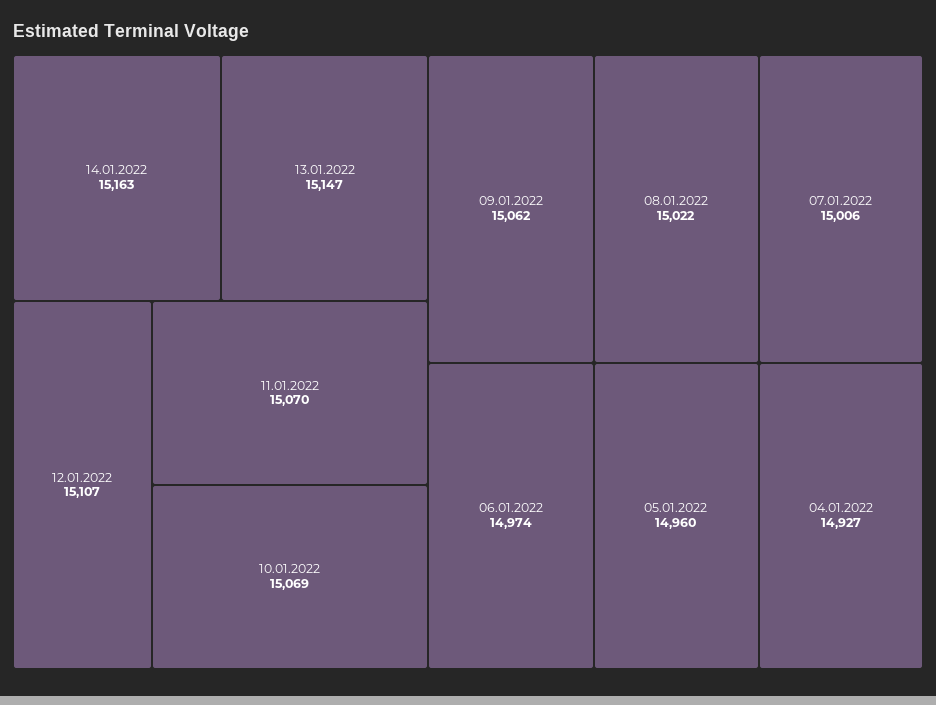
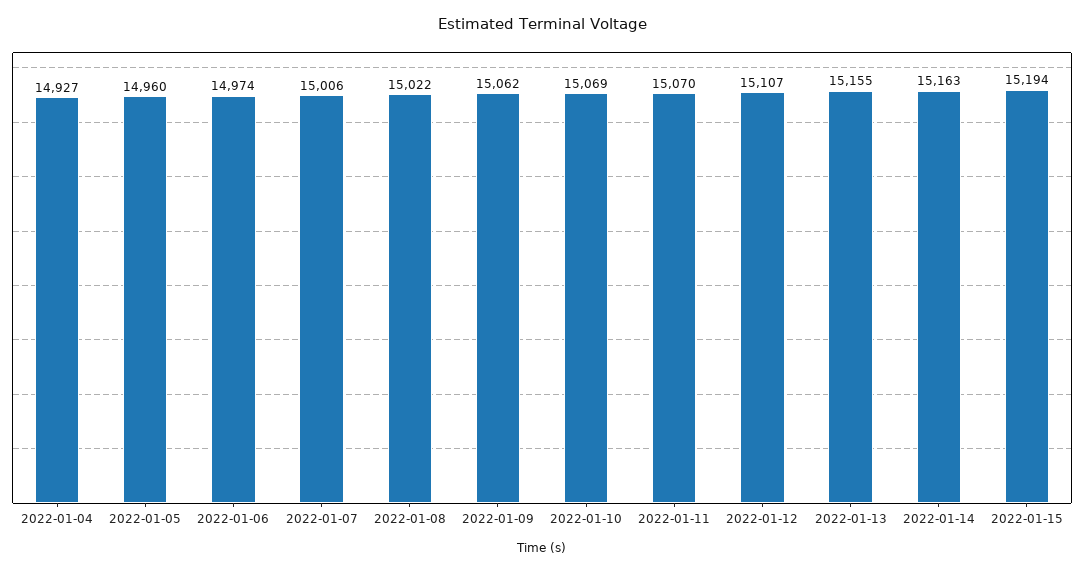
13.01.2022: 15147 -> 15155
2022-01-15: none -> 15194

